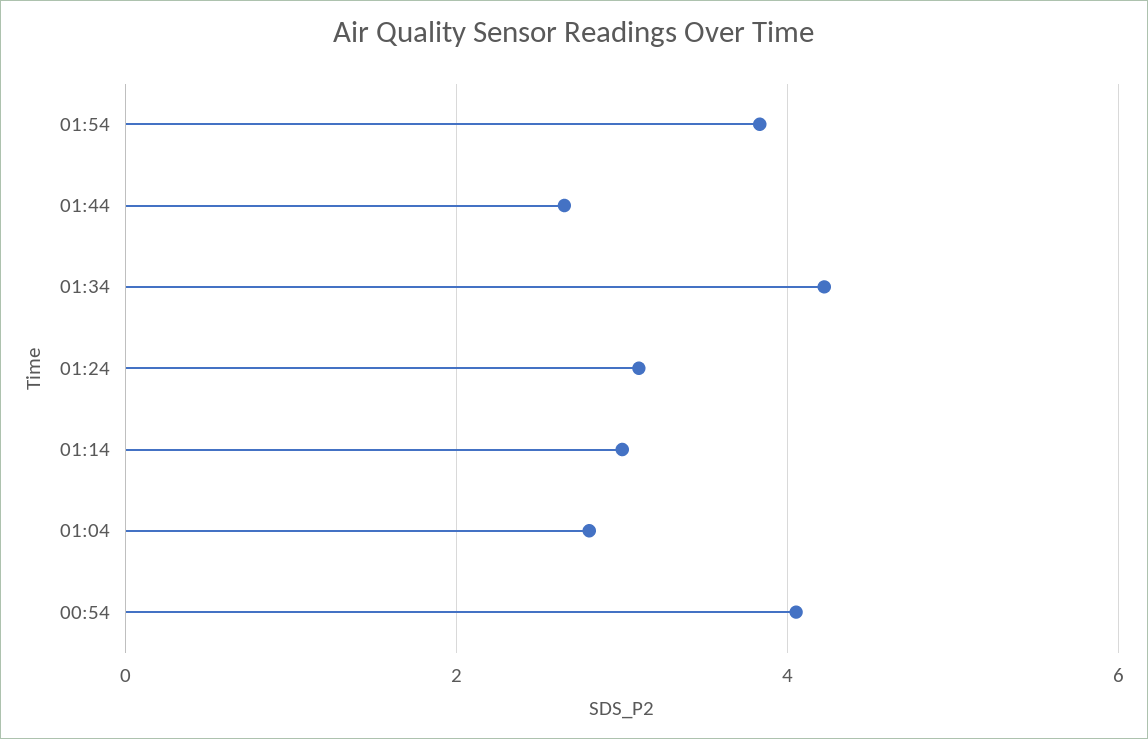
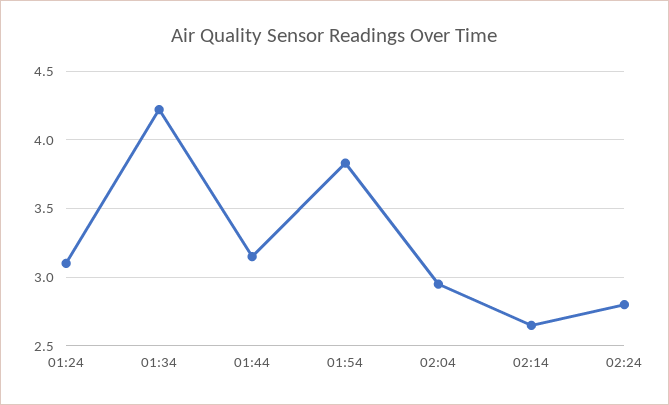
01:44: 2.6 -> 3.15
01:14: 3 -> none
01:04: 2.8 -> none
00:54: 4 -> none
02:04: none -> 2.95
02:14: none -> 2.65
02:24: none -> 2.8

